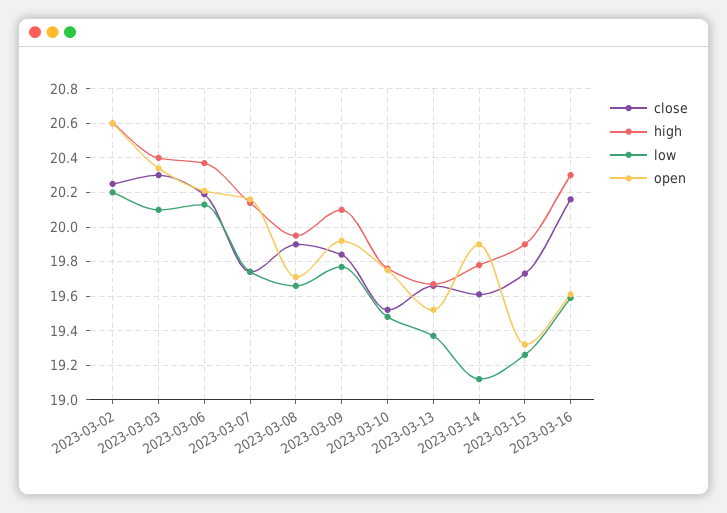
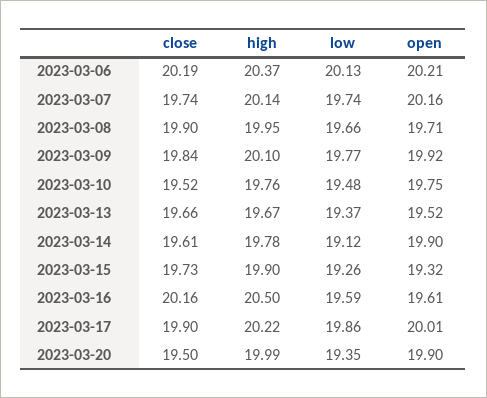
close, 2023-03-02: 20.25 -> none
high, 2023-03-02: 20.6 -> none
low, 2023-03-02: 20.2 -> none
open, 2023-03-02: 20.6 -> none
close, 2023-03-03: 20.3 -> none
high, 2023-03-03: 20.4 -> none
low, 2023-03-03: 20.1 -> none
open, 2023-03-03: 20.35 -> none
high, 2023-03-16: 20.3 -> 20.5
close, 2023-03-17: none -> 19.9
high, 2023-03-17: none -> 20.22
low, 2023-03-17: none -> 19.86
open, 2023-03-17: none -> 20.01
close, 2023-03-20: none -> 19.5
high, 2023-03-20: none -> 19.99
low, 2023-03-20: none -> 19.35
open, 2023-03-20: none -> 19.9

